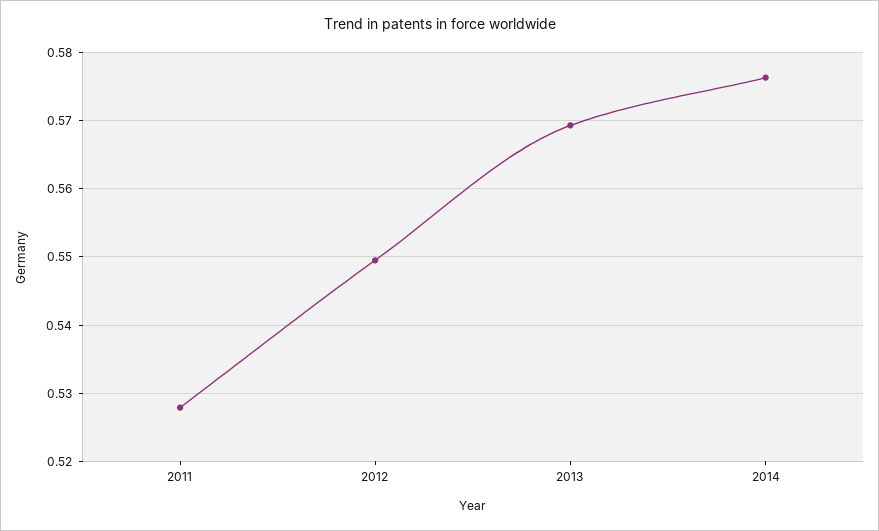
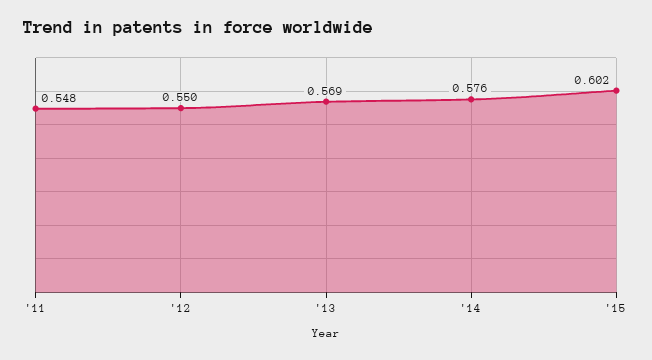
2011: 0.528 -> 0.548
'15: none -> 0.602

